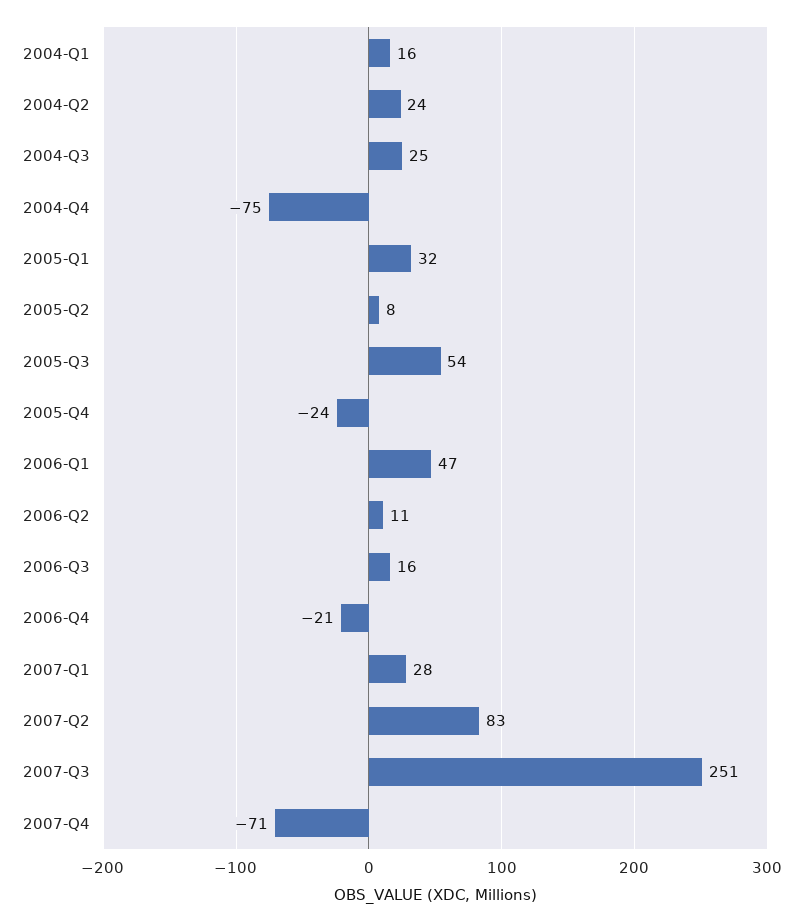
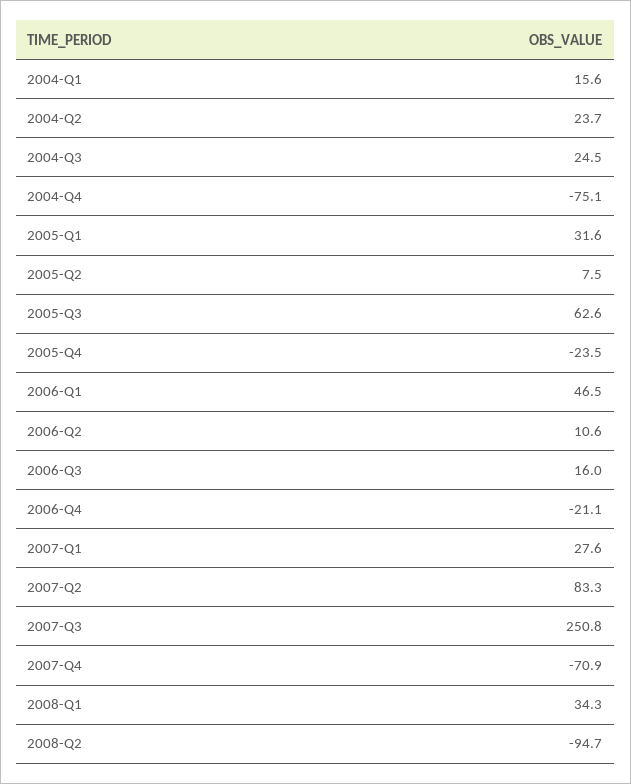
2005-Q3: 54 -> 62.6
2008-Q1: none -> 34.3
2008-Q2: none -> -94.7

